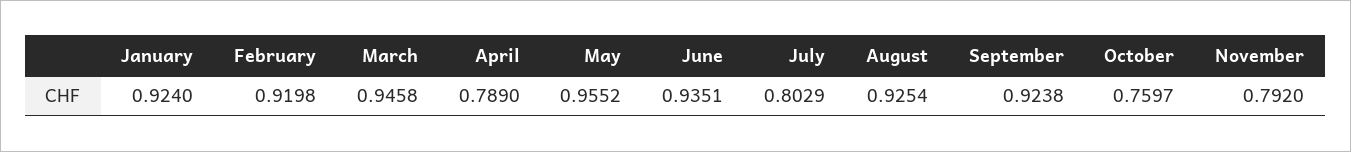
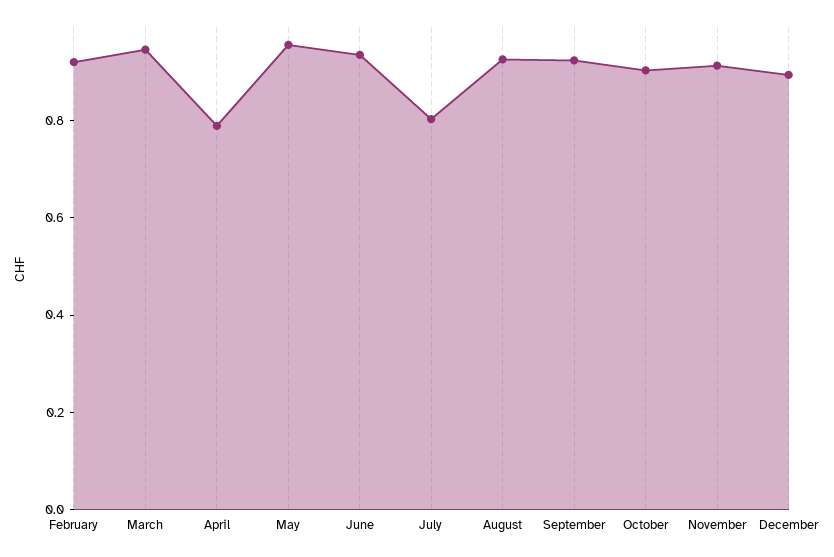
January: 0.924 -> none
October: 0.7597 -> 0.9
November: 0.792 -> 0.9
December: none -> 0.9

